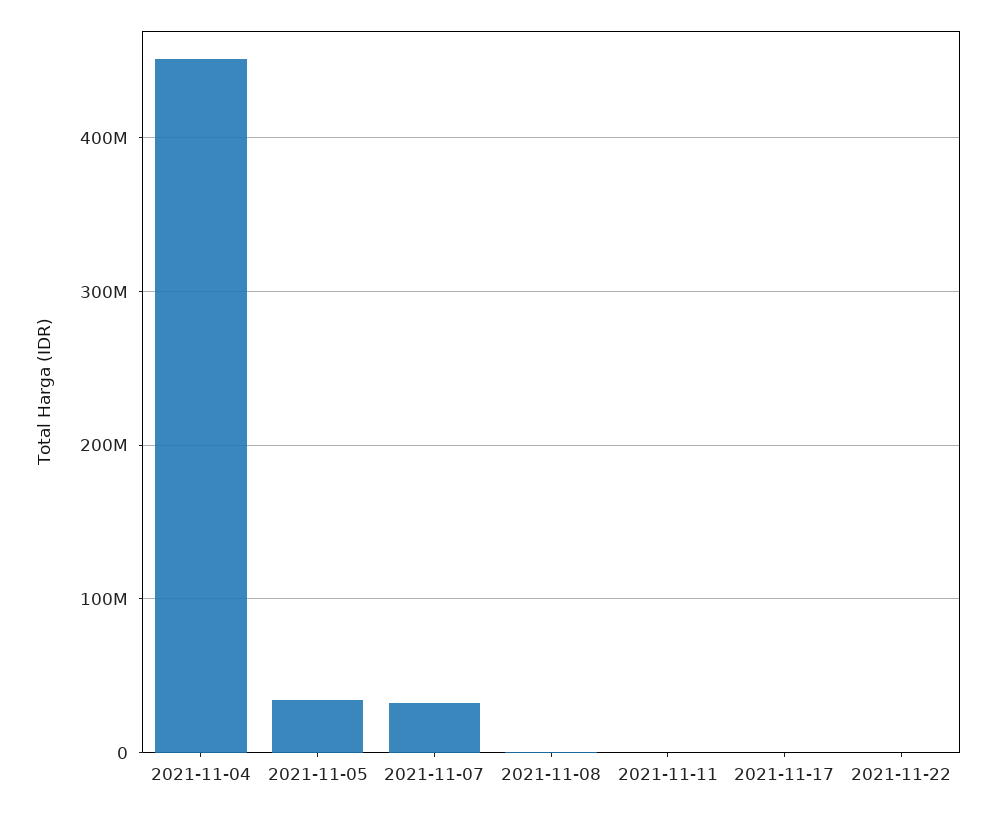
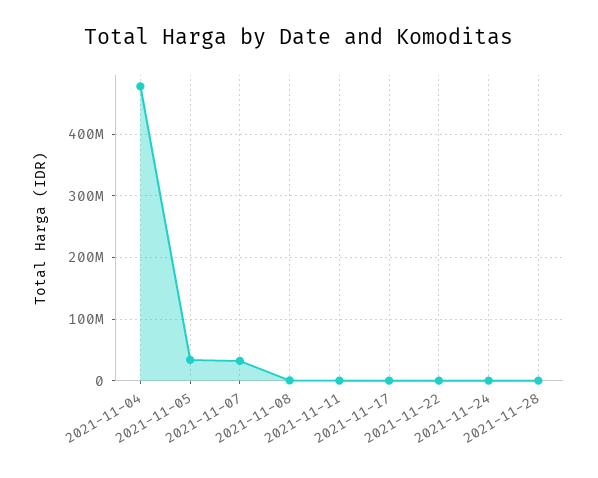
2021-11-04: 450000000 -> 480000000
2021-11-24: none -> 0
2021-11-28: none -> 0

